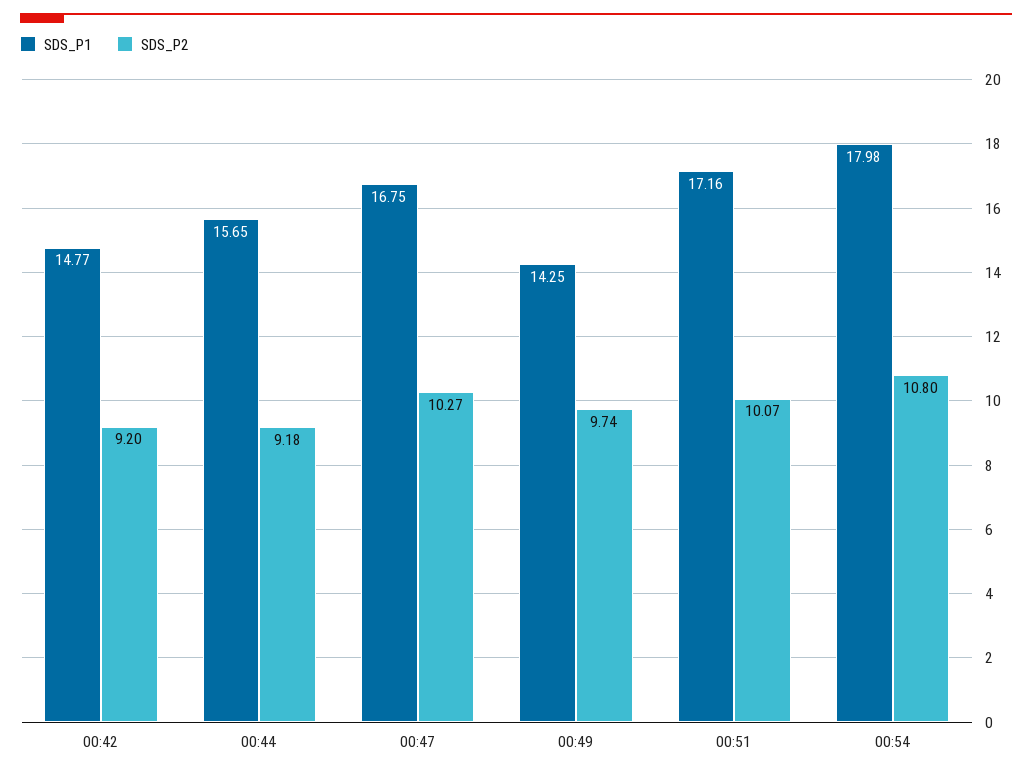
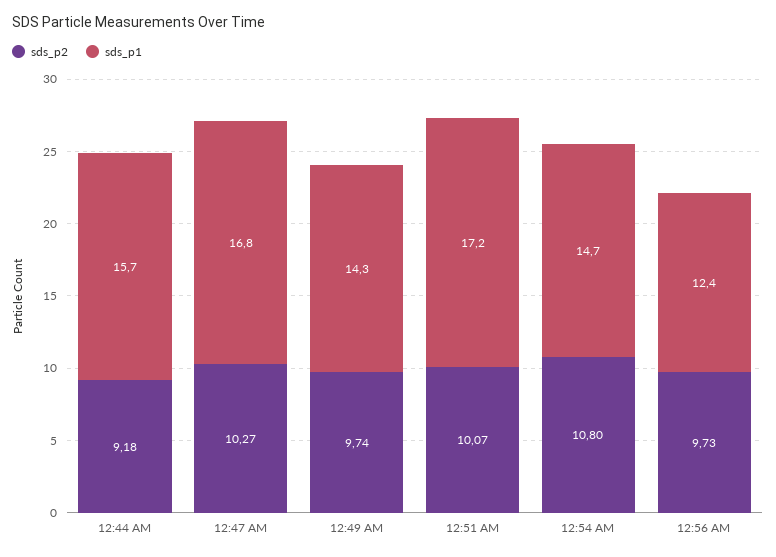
SDS_P1, 00:42: 14.77 -> none
SDS_P2, 00:42: 9.2 -> none
SDS_P1, 00:54: 17.98 -> 14.7
SDS_P2, 12:56 AM: none -> 9.73
SDS_P1, 12:56 AM: none -> 12.4

